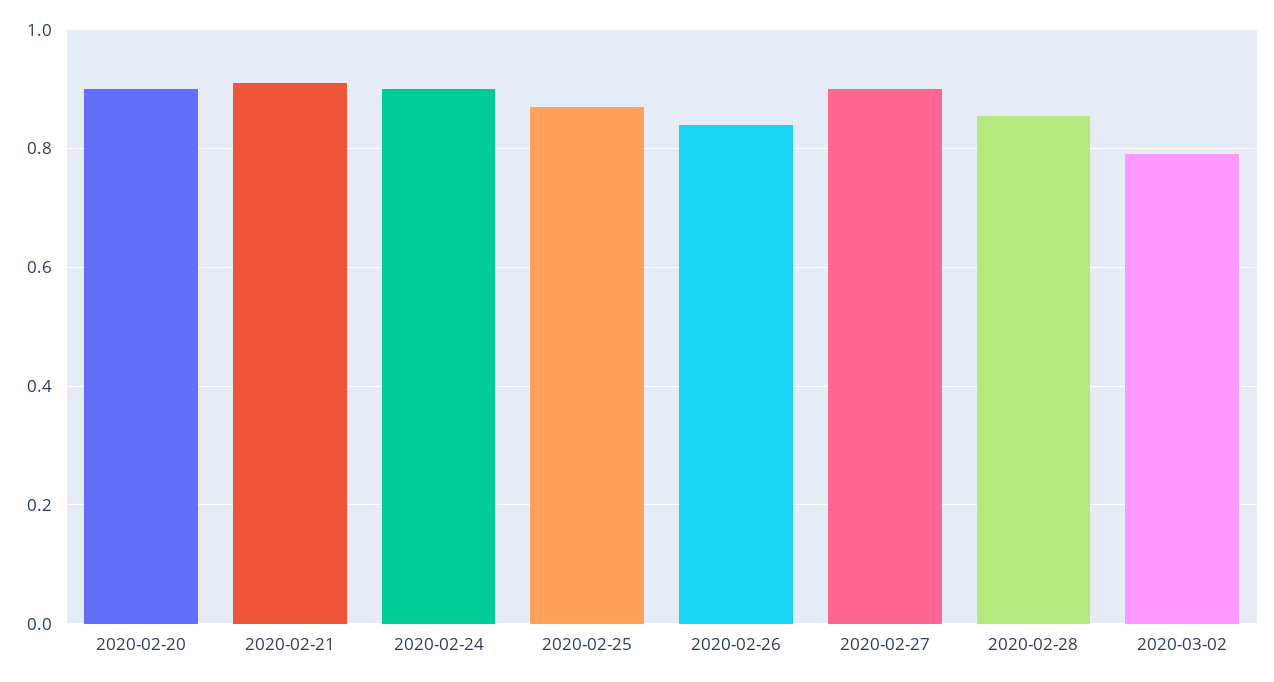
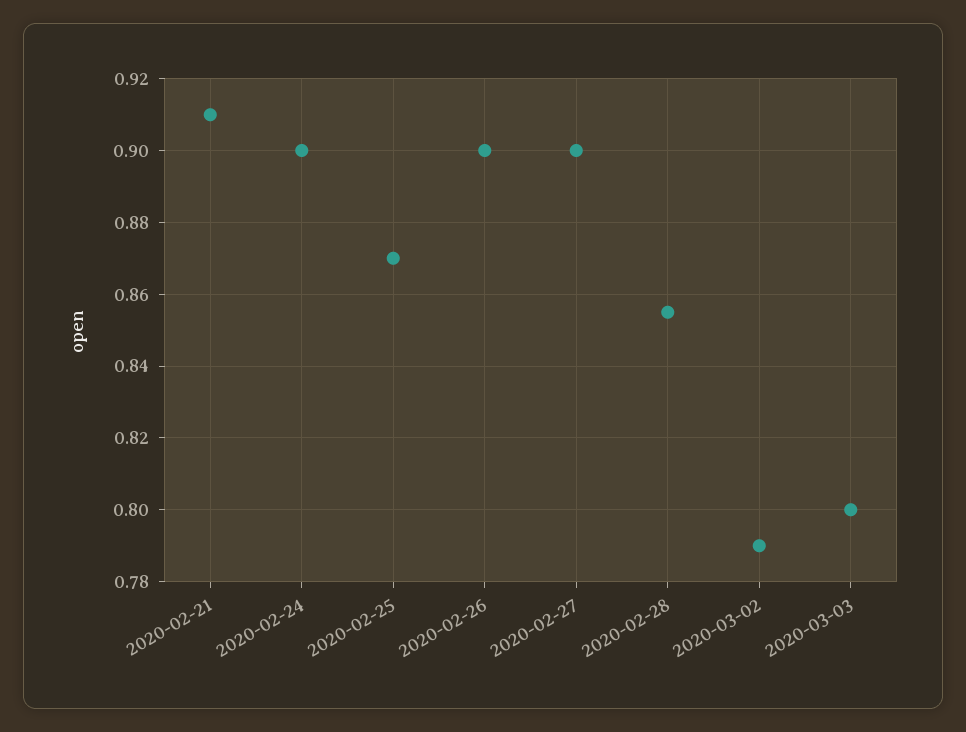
2020-02-20: 0.9 -> none
2020-02-26: 0.84 -> 0.9
2020-03-03: none -> 0.8

